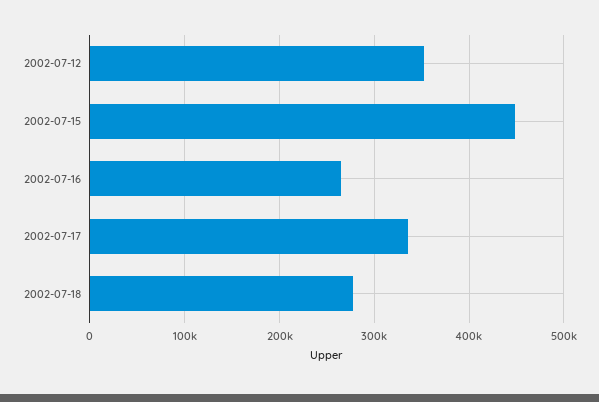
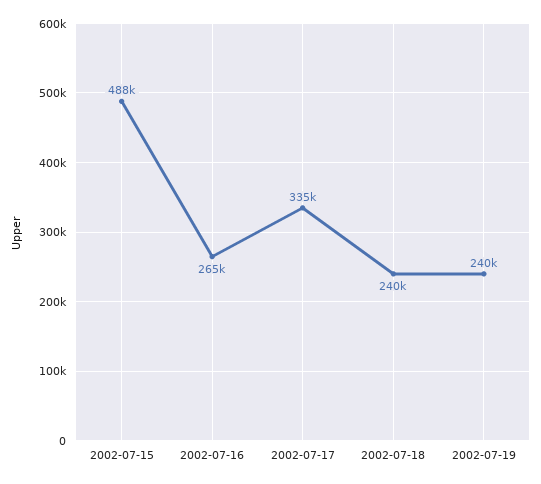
2002-07-12: 350000 -> none
2002-07-15: 450000 -> 488000
2002-07-18: 280000 -> 240000
2002-07-19: none -> 240000

